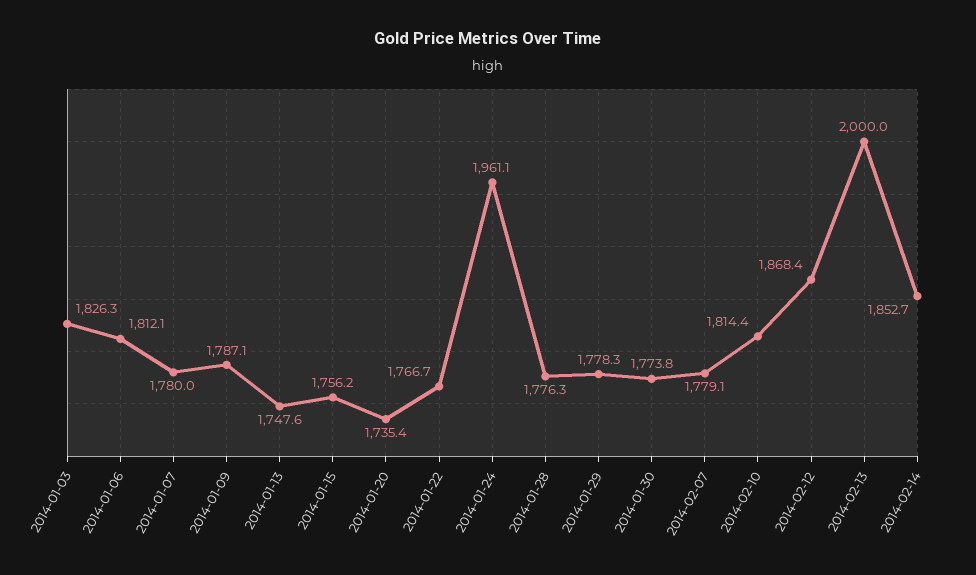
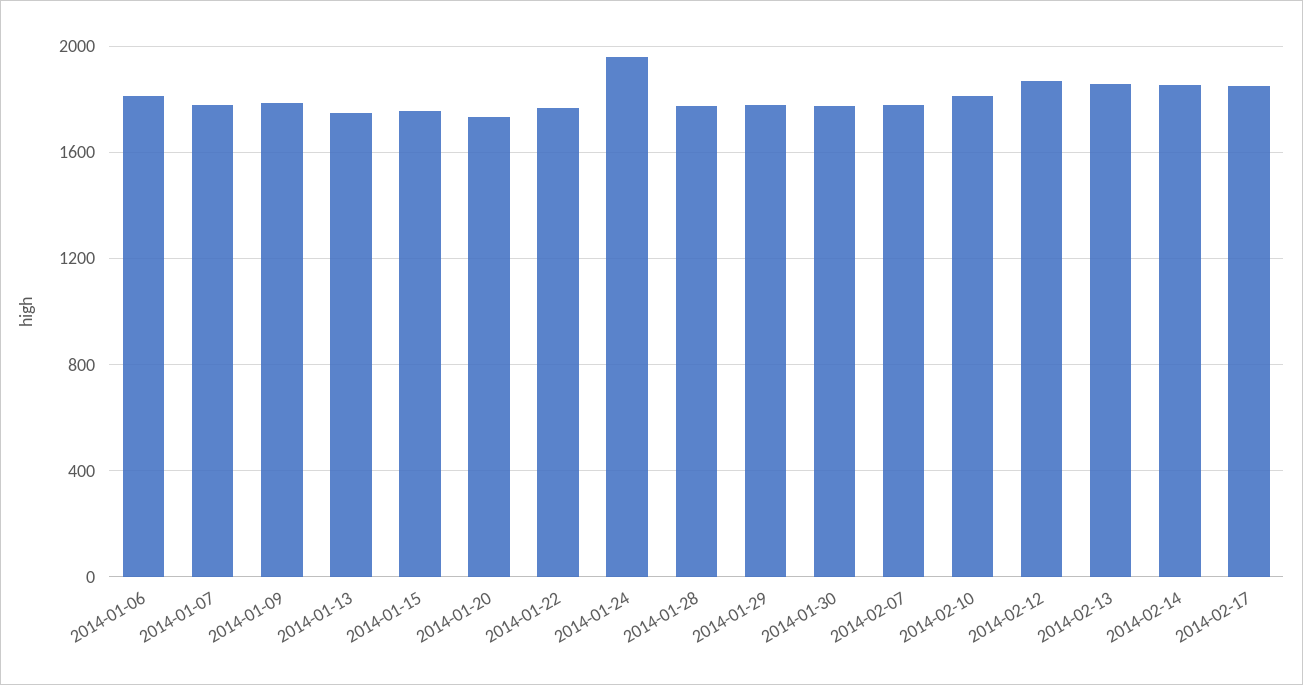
2014-01-03: 1826.3 -> none
2014-02-13: 2000 -> 1850
2014-02-17: none -> 1850

